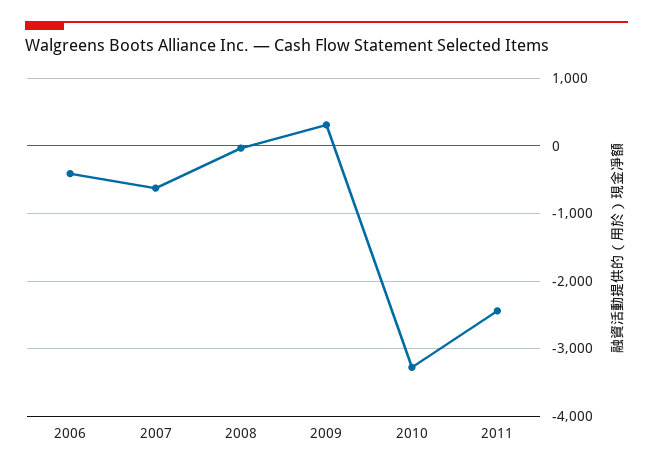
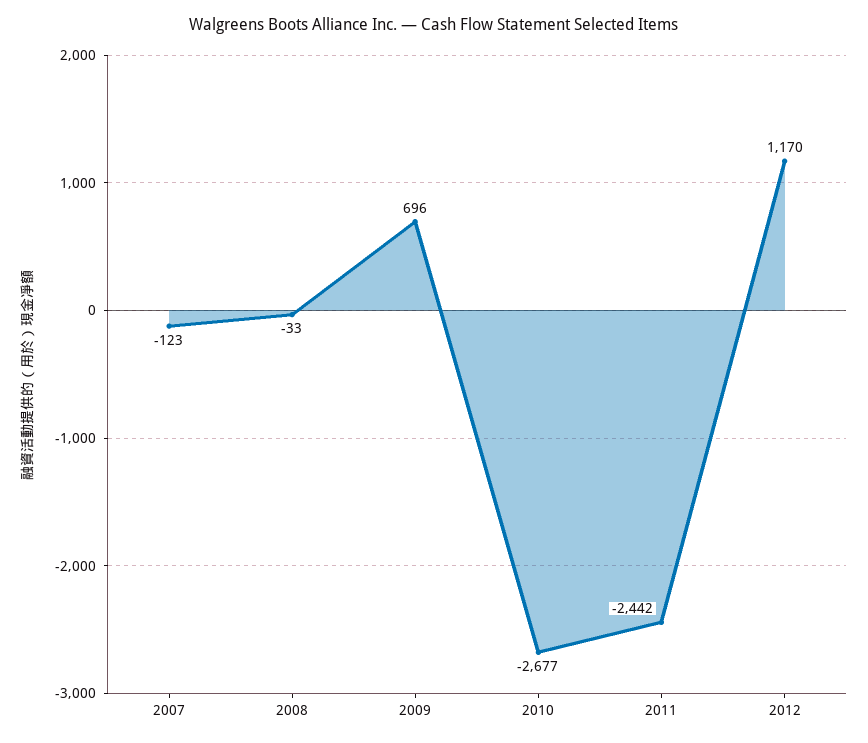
2006: -400 -> none
2007: -600 -> -123
2009: 300 -> 696
2010: -3300 -> -2677
2012: none -> 1170

